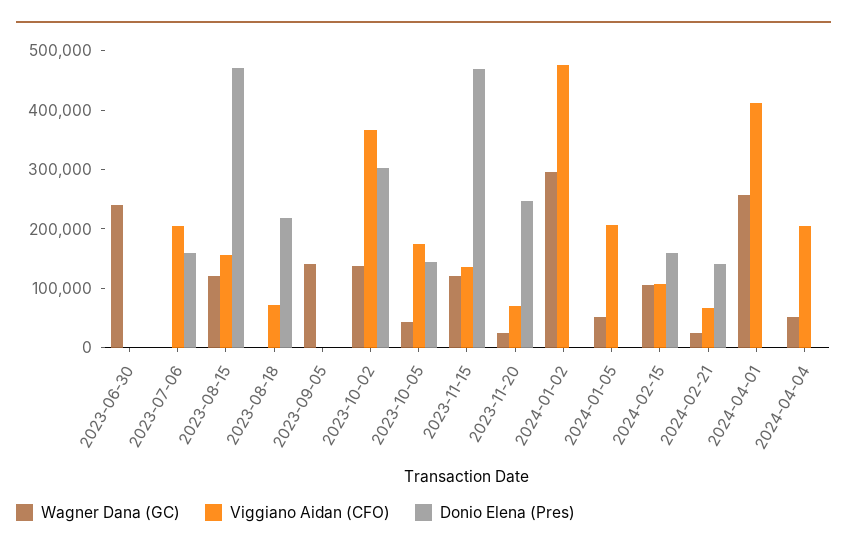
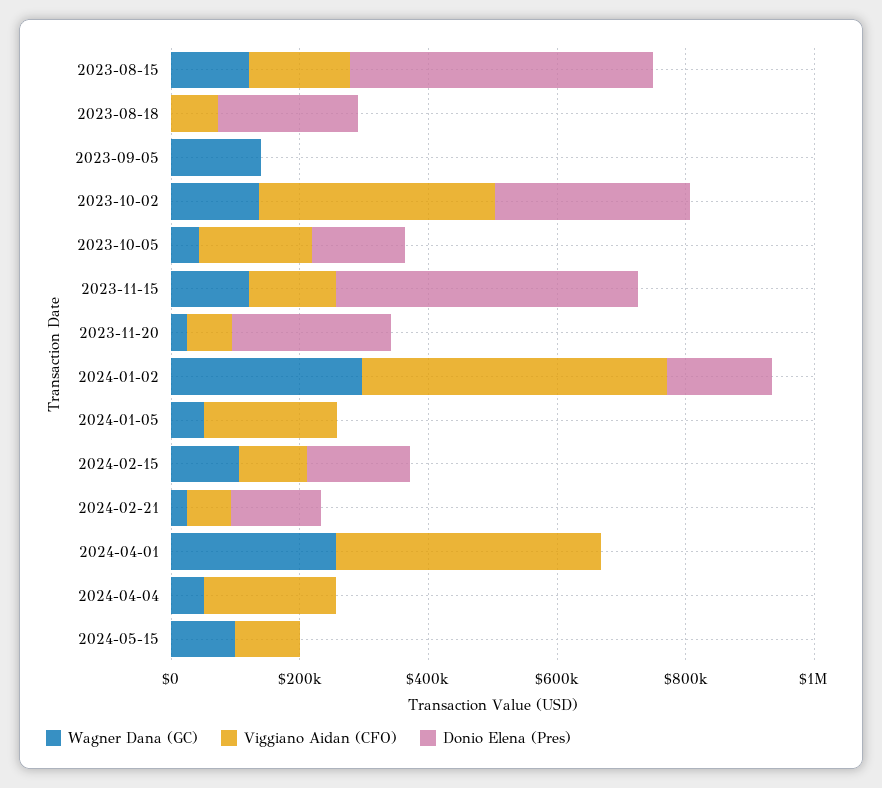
Wagner Dana (GC), 2023-06-30: 240000 -> none
Viggiano Aidan (CFO), 2023-06-30: 0 -> none
Donio Elena (Pres), 2023-06-30: 0 -> none
Wagner Dana (GC), 2023-07-06: 0 -> none
Viggiano Aidan (CFO), 2023-07-06: 200000 -> none
Donio Elena (Pres), 2023-07-06: 160000 -> none
Donio Elena (Pres), 2024-01-02: 0 -> 150000
Wagner Dana (GC), 2024-05-15: none -> 100000
Viggiano Aidan (CFO), 2024-05-15: none -> 100000
Donio Elena (Pres), 2024-05-15: none -> 0

